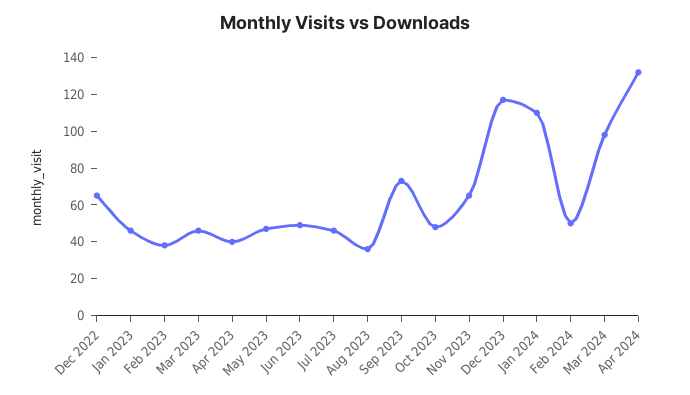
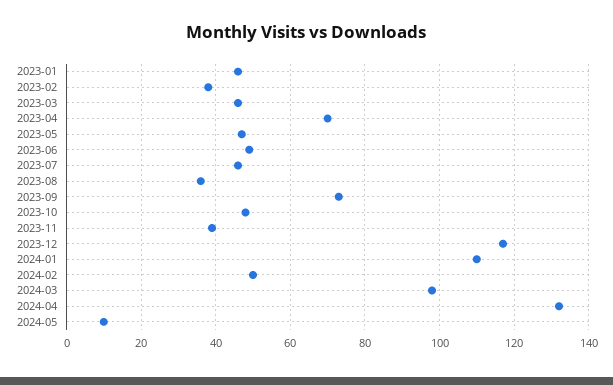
Dec 2022: 65 -> none
Apr 2023: 40 -> 70
Nov 2023: 65 -> 40
2024-05: none -> 10

